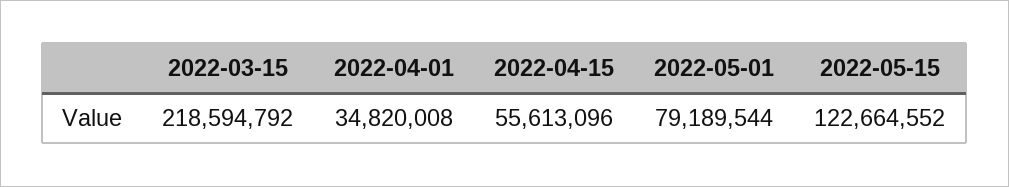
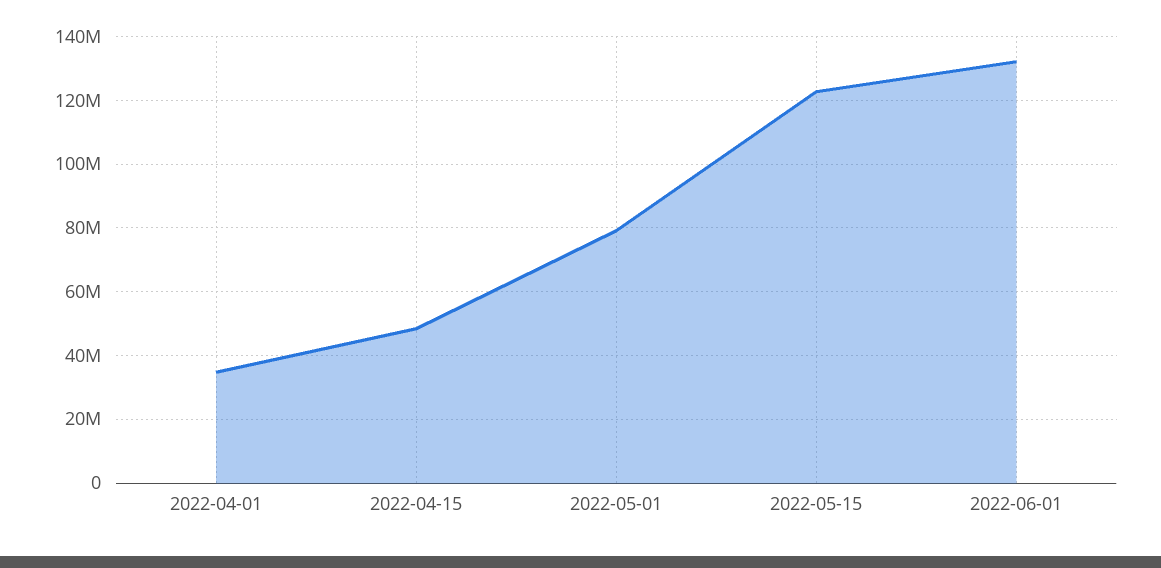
2022-03-15: 218594792 -> none
2022-04-15: 55613096 -> 48000000
2022-06-01: none -> 132000000

